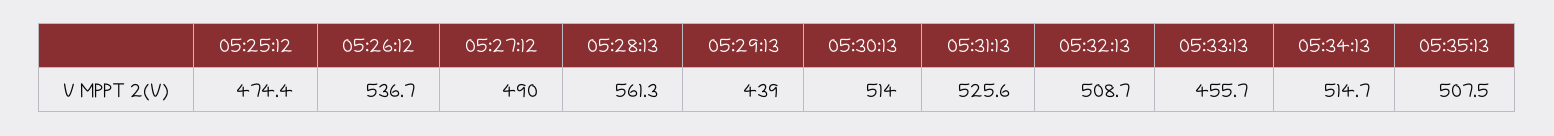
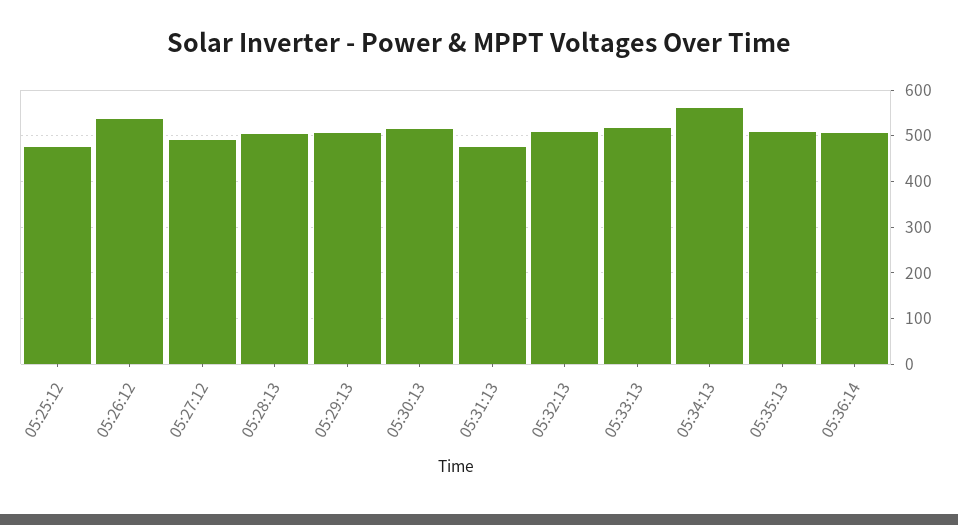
05:28:13: 561.3 -> 500
05:29:13: 439 -> 500
05:31:13: 525.6 -> 480
05:33:13: 455.7 -> 520
05:34:13: 514.7 -> 560
05:36:14: none -> 500

